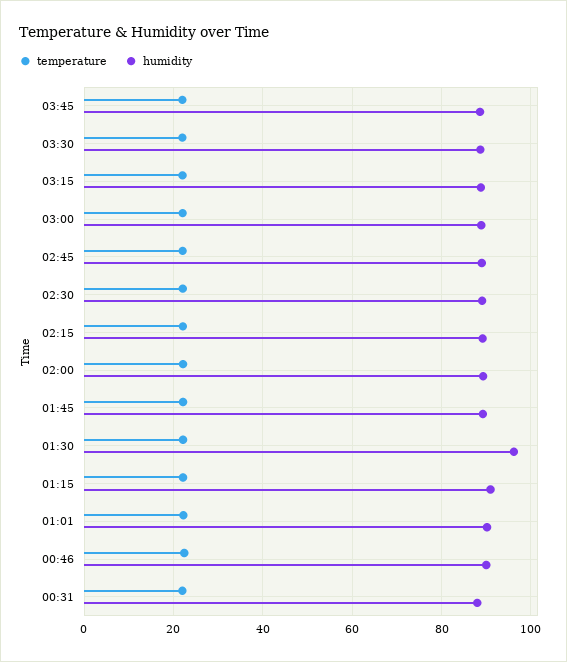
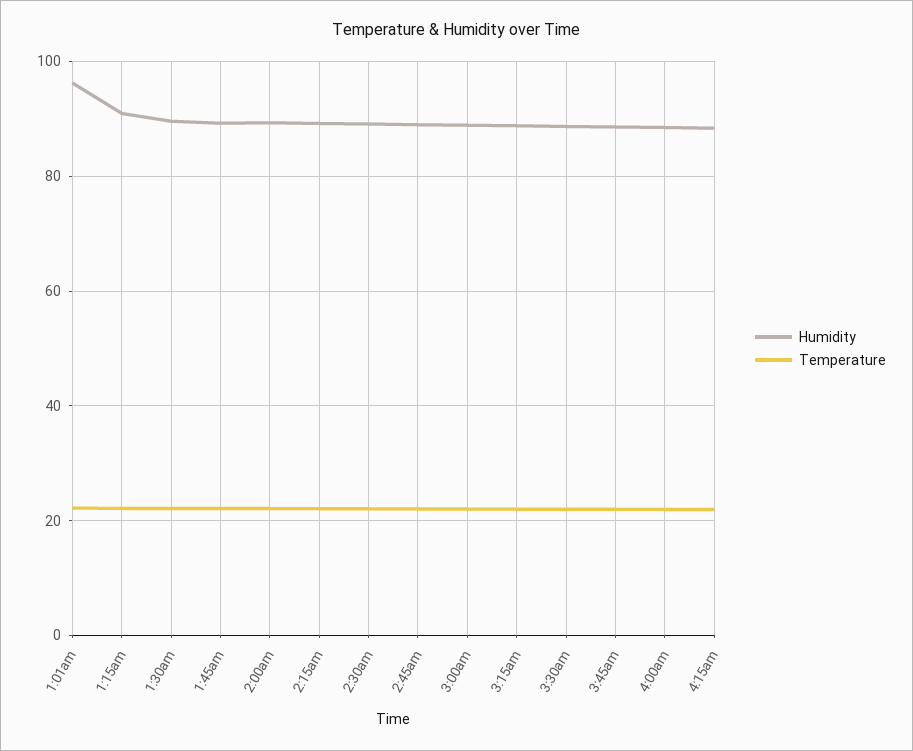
humidity, 01:30: 96 -> 90
humidity, 01:01: 90 -> 96
temperature, 00:46: 22 -> none
humidity, 00:46: 90 -> none
temperature, 00:31: 22 -> none
humidity, 00:31: 88 -> none
humidity, 4:00am: none -> 88
temperature, 4:00am: none -> 22
humidity, 4:15am: none -> 88
temperature, 4:15am: none -> 22

